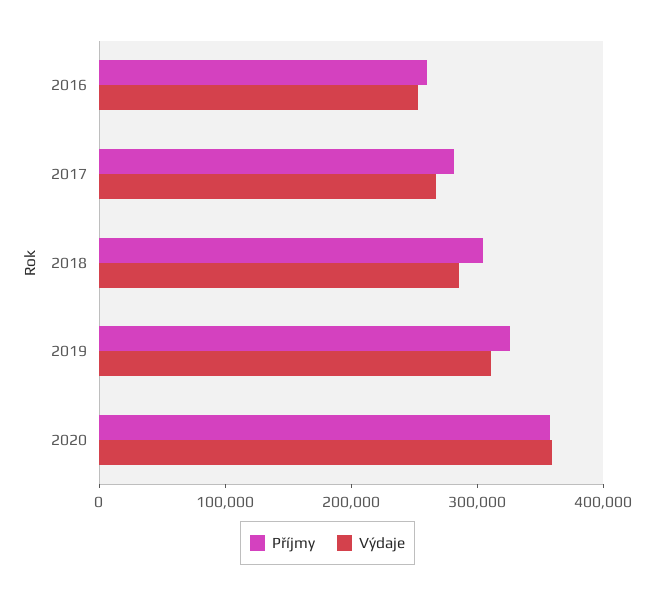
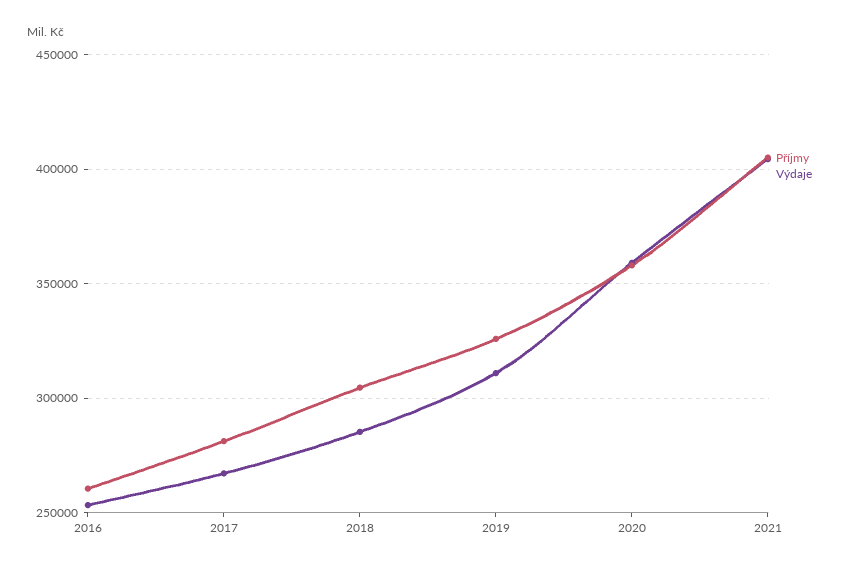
Příjmy, 2021: none -> 405000
Výdaje, 2021: none -> 405000

